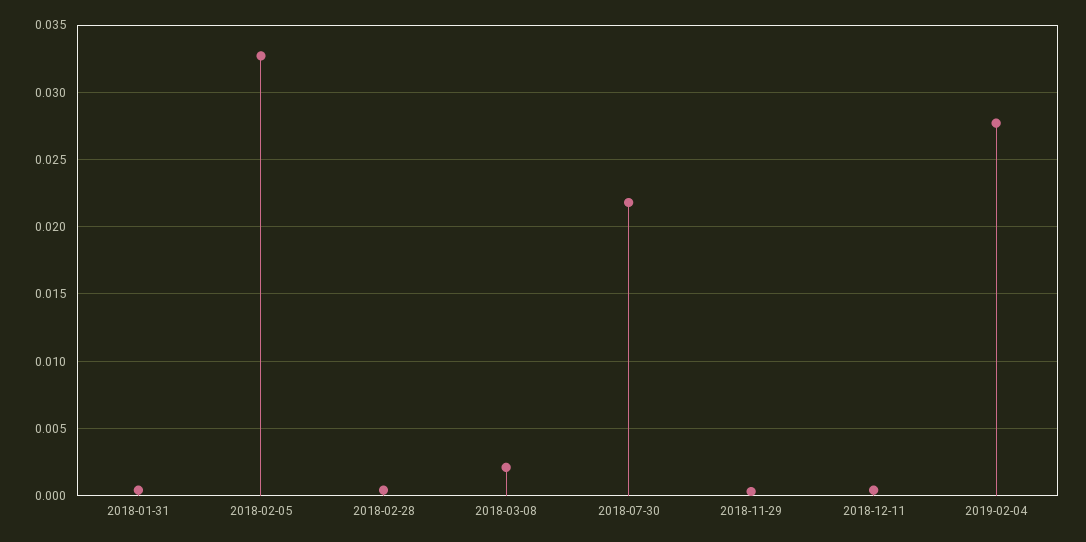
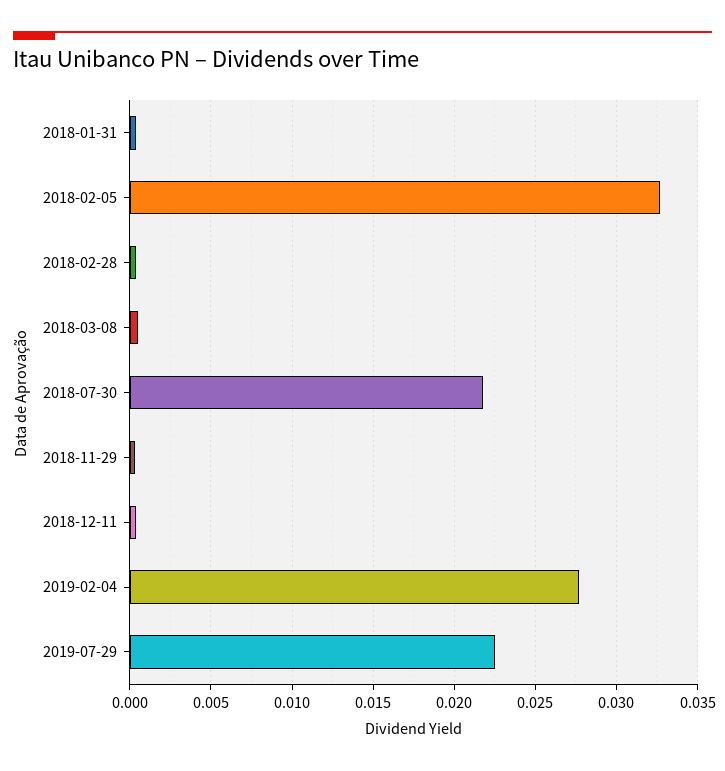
2018-03-08: 0.002 -> 0.0005
2019-07-29: none -> 0.0225

